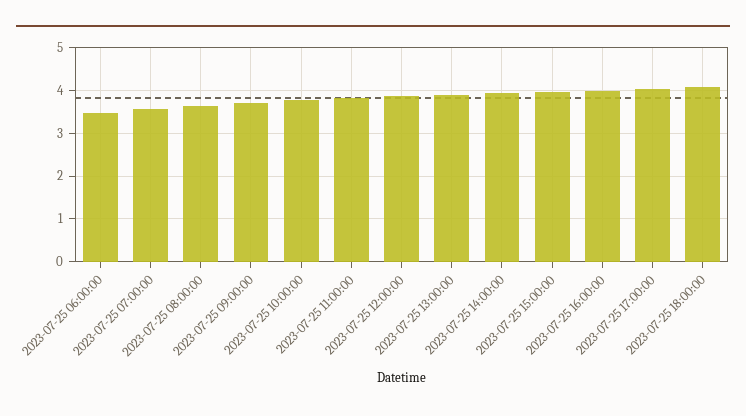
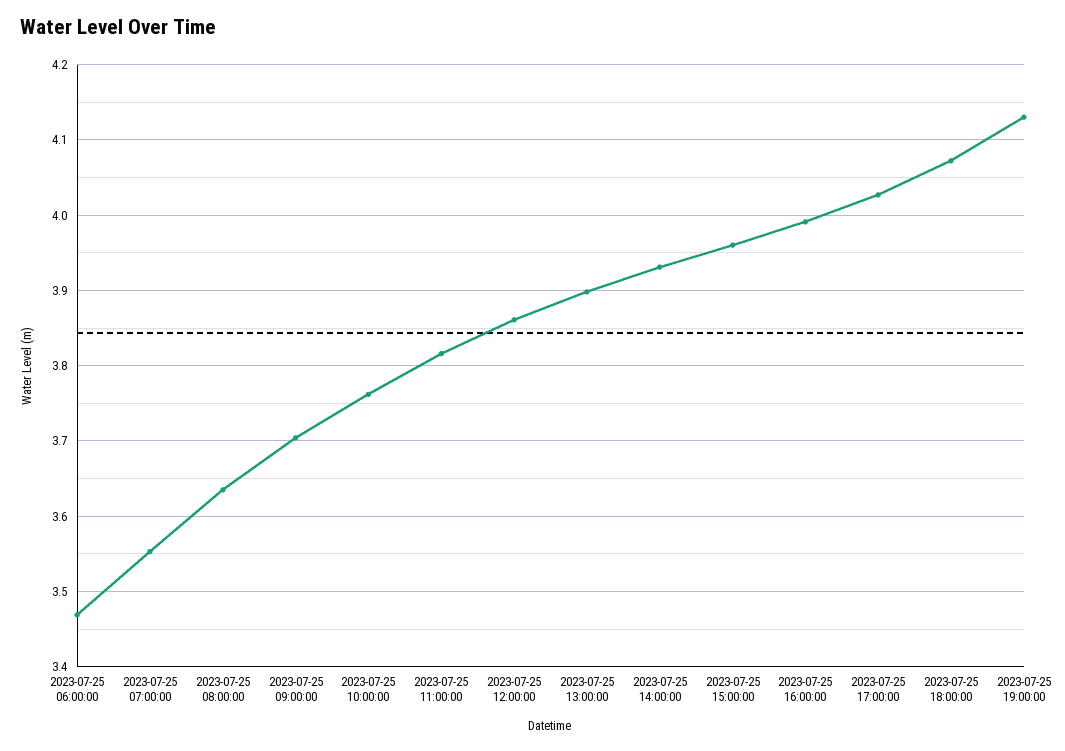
2023-07-25 19:00:00: none -> 4.13

